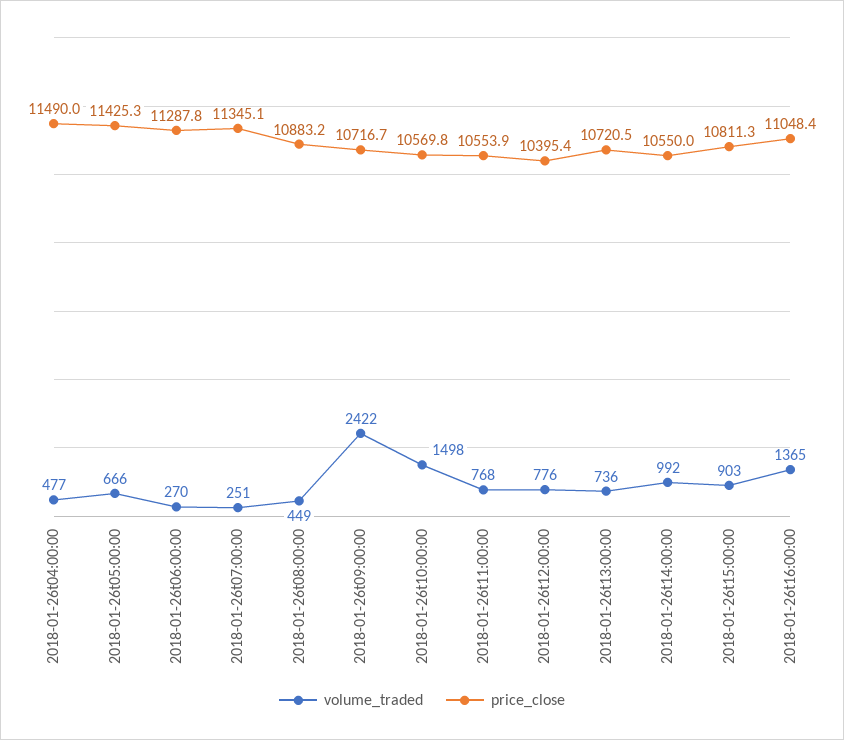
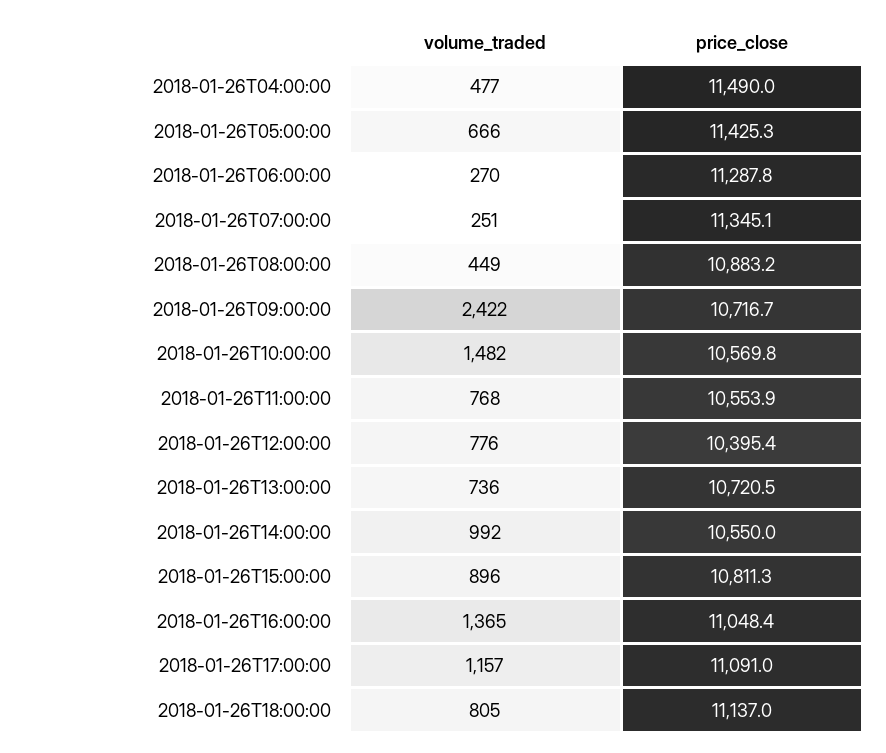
volume_traded, 2018-01-26t10:00:00: 1498 -> 1482
volume_traded, 2018-01-26t15:00:00: 903 -> 896
volume_traded, 2018-01-26T17:00:00: none -> 1157
price_close, 2018-01-26T17:00:00: none -> 11091
volume_traded, 2018-01-26T18:00:00: none -> 805
price_close, 2018-01-26T18:00:00: none -> 11137

